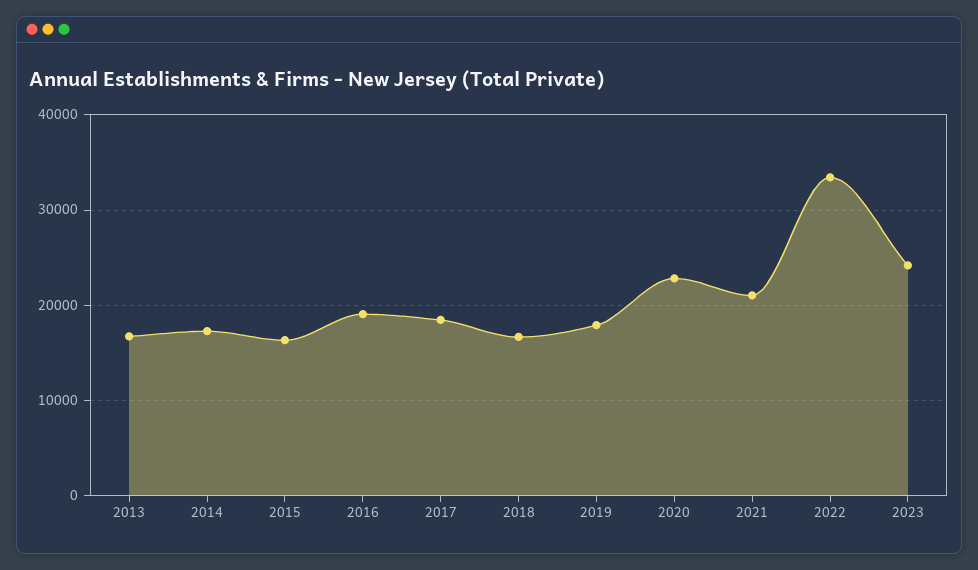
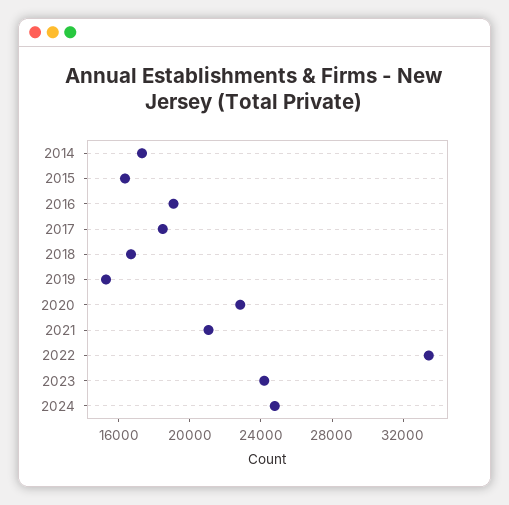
2013: 17000 -> none
2019: 18000 -> 15000
2024: none -> 25000

